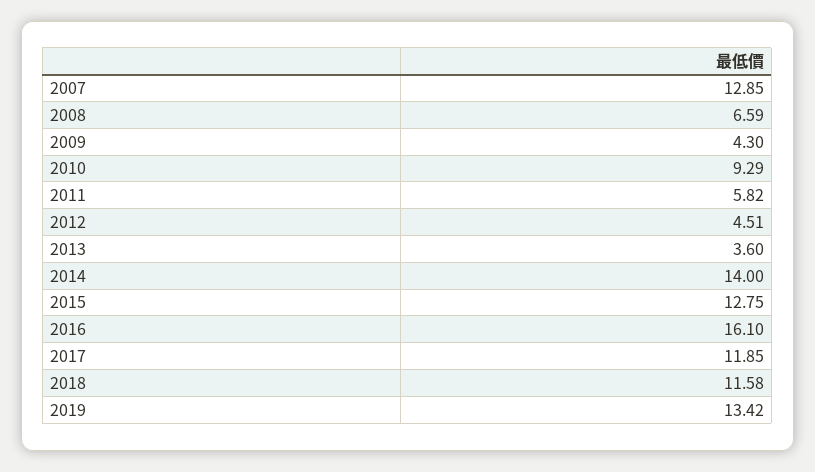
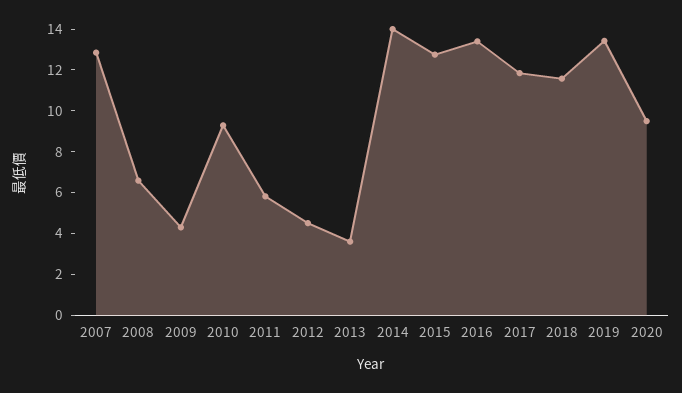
2016: 16.1 -> 13.5
2020: none -> 9.5

